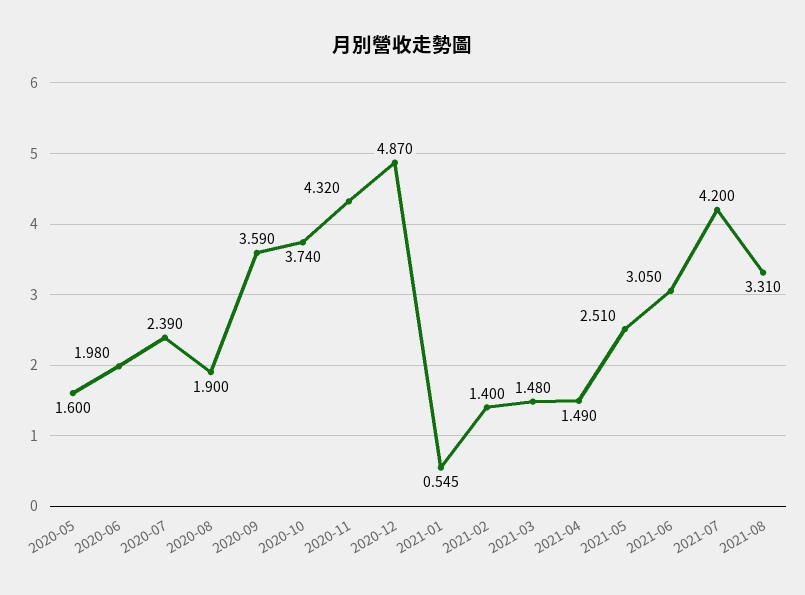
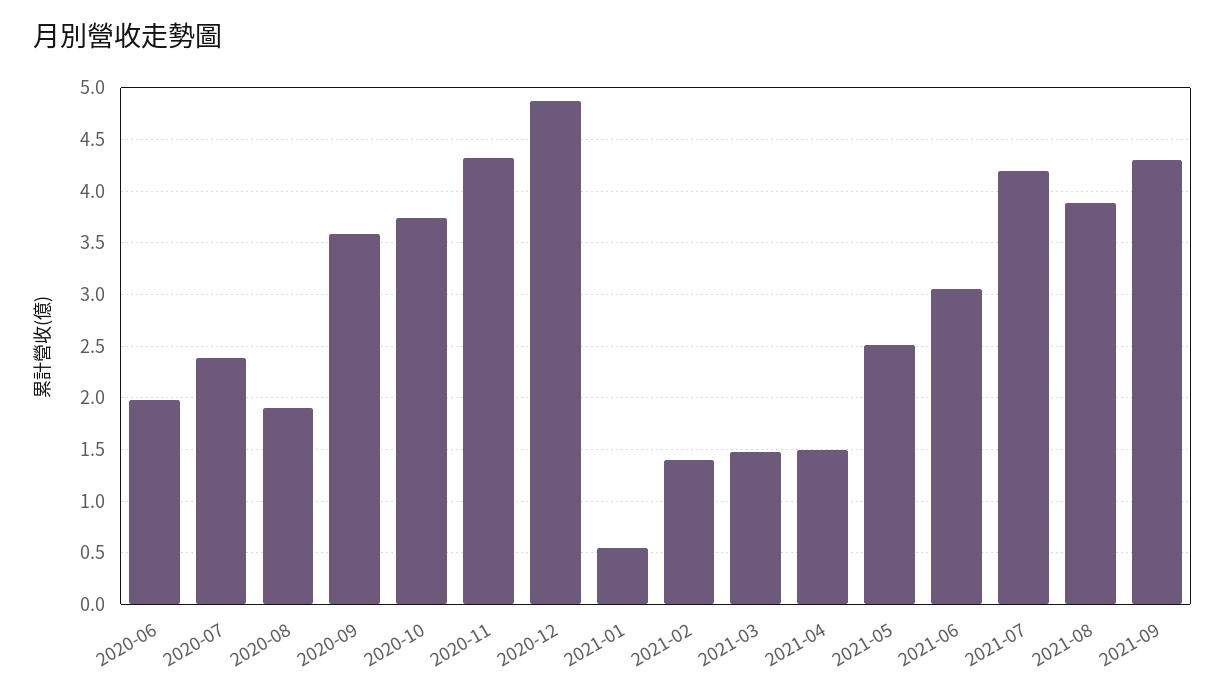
2020-05: 1.6 -> none
2021-08: 3.31 -> 3.9
2021-09: none -> 4.3

